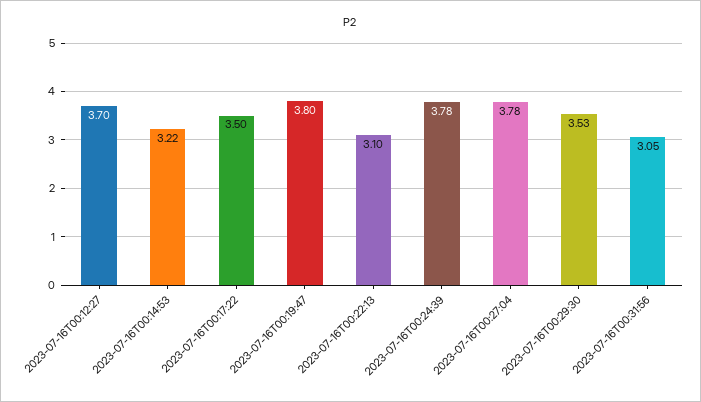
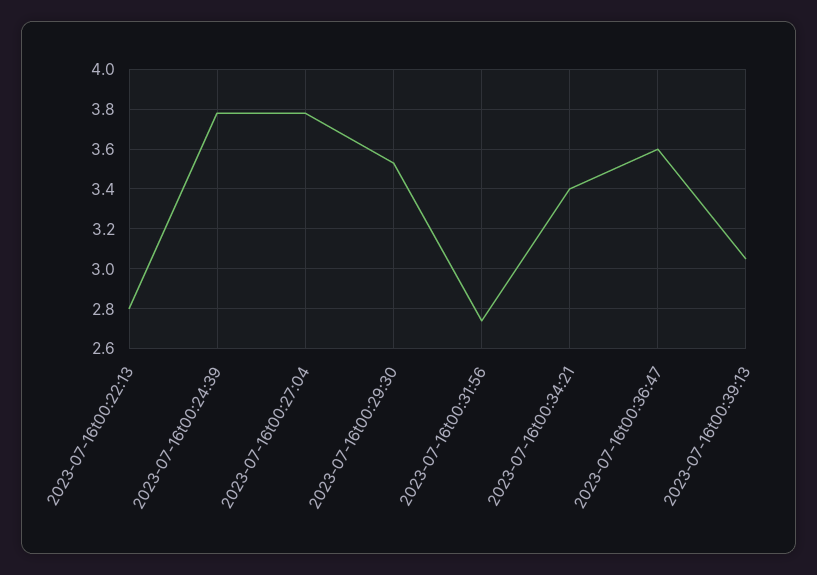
2023-07-16T00:12:27: 3.7 -> none
2023-07-16T00:14:53: 3.22 -> none
2023-07-16T00:17:22: 3.5 -> none
2023-07-16T00:19:47: 3.8 -> none
2023-07-16T00:22:13: 3.1 -> 2.8
2023-07-16T00:31:56: 3.05 -> 2.75
2023-07-16t00:34:21: none -> 3.4
2023-07-16t00:36:47: none -> 3.6
2023-07-16t00:39:13: none -> 3.05

